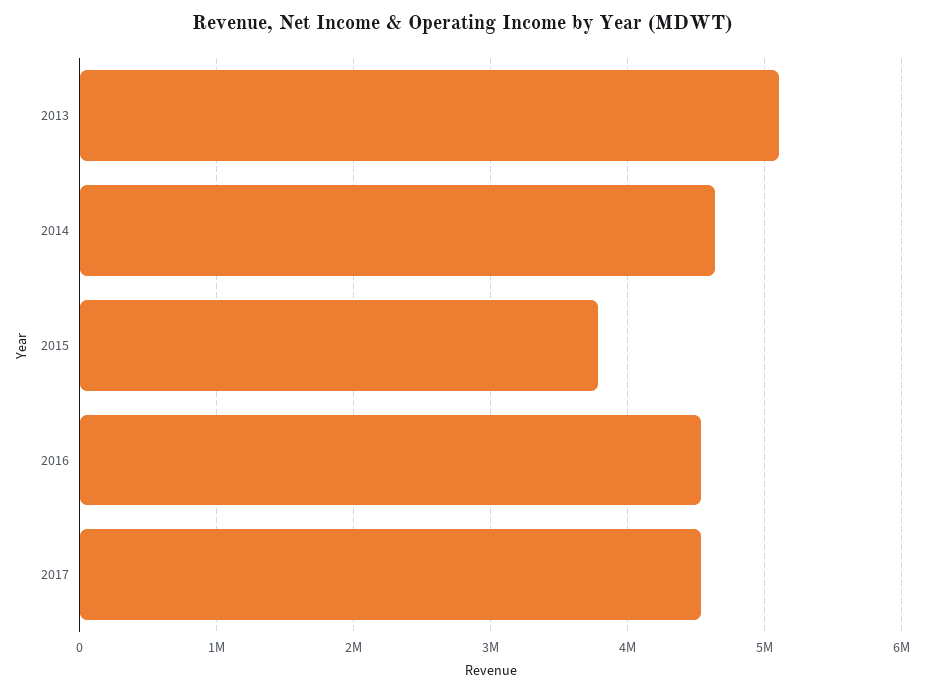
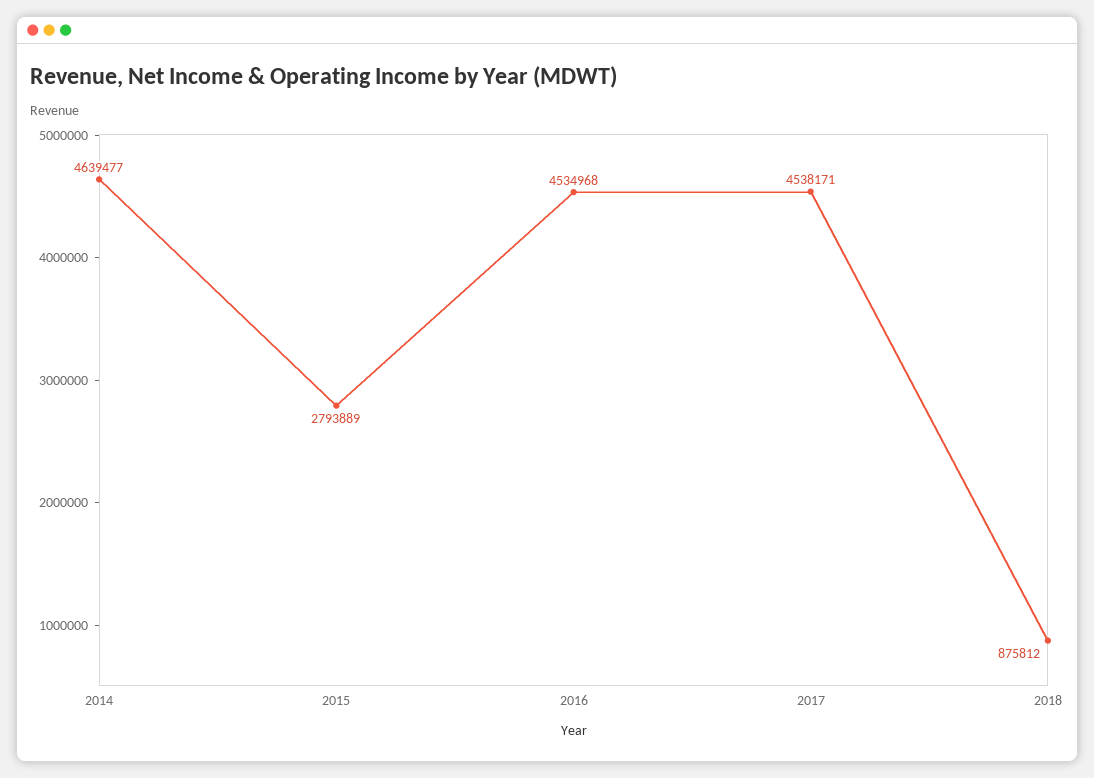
2013: 5100000 -> none
2015: 3800000 -> 2793889
2018: none -> 875812

